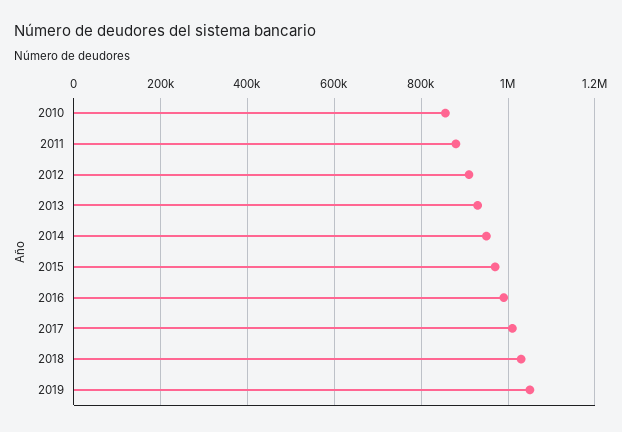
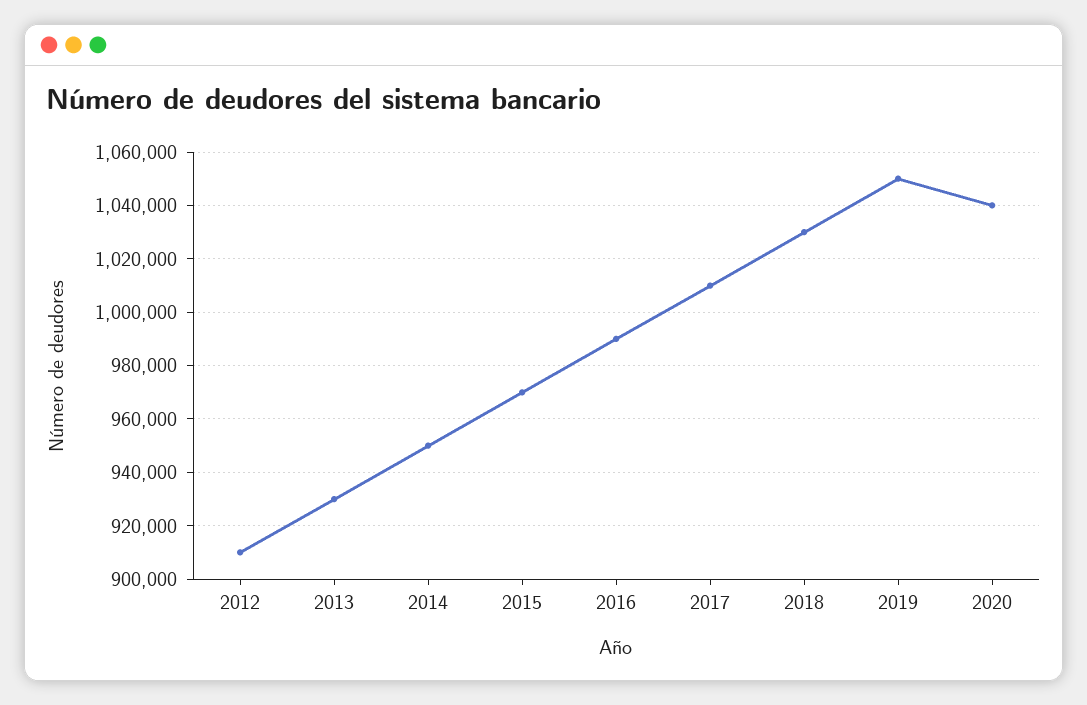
2010: 860000 -> none
2011: 880000 -> none
2020: none -> 1040000

